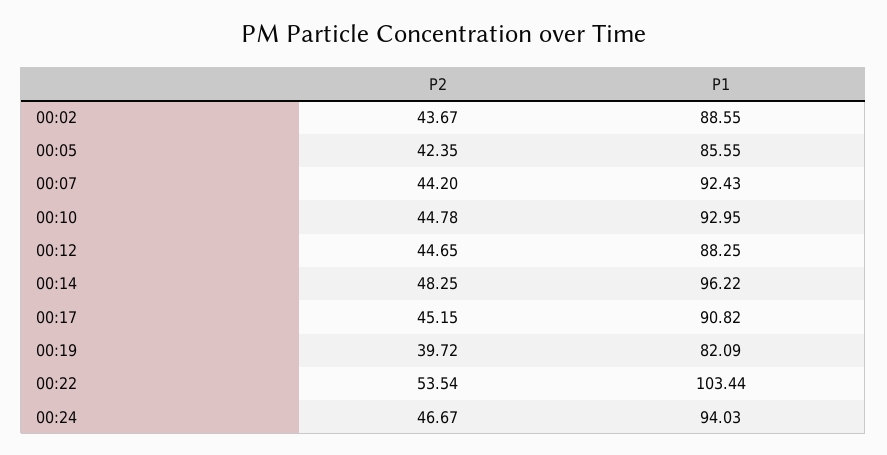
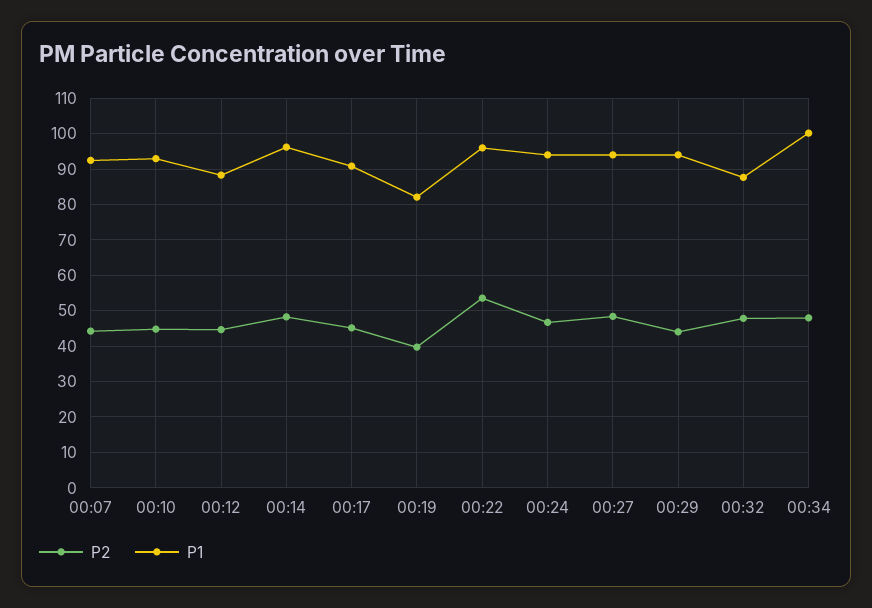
P2, 00:02: 43.67 -> none
P1, 00:02: 88.55 -> none
P2, 00:05: 42.35 -> none
P1, 00:05: 85.55 -> none
P1, 00:22: 103.44 -> 96
P2, 00:27: none -> 48
P1, 00:27: none -> 94
P2, 00:29: none -> 44
P1, 00:29: none -> 94
P2, 00:32: none -> 48
P1, 00:32: none -> 88
P2, 00:34: none -> 48
P1, 00:34: none -> 100

